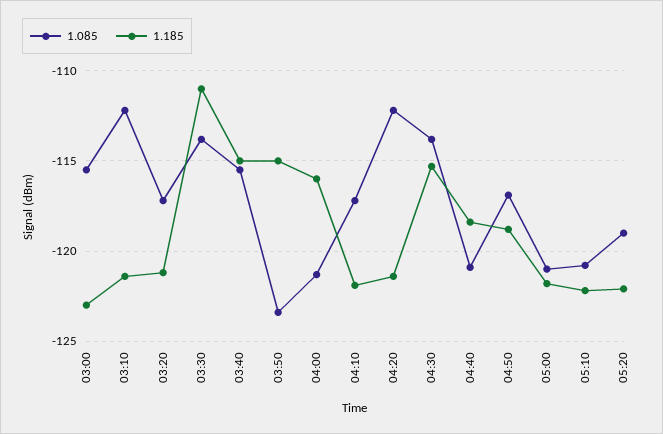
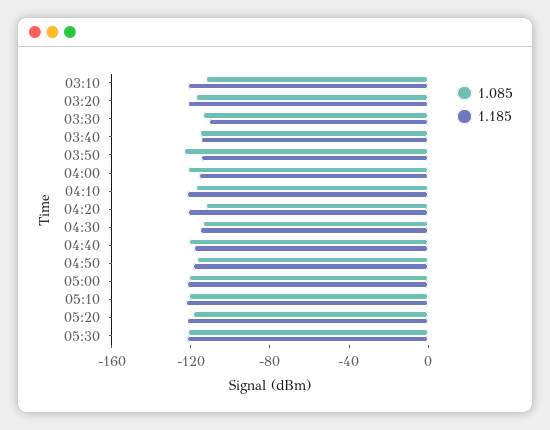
1.085, 03:00: -115.5 -> none
1.185, 03:00: -123 -> none
1.085, 05:30: none -> -120
1.185, 05:30: none -> -120

